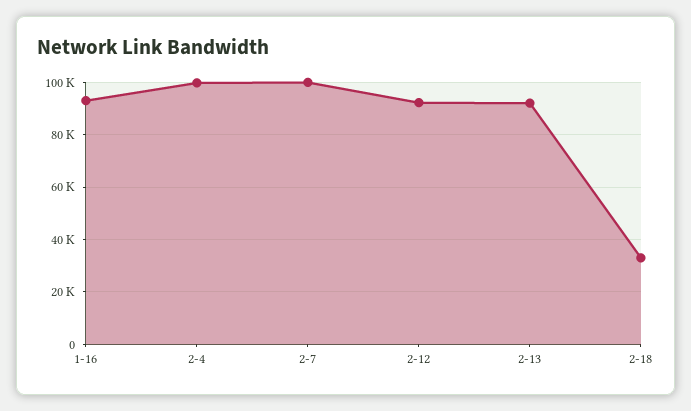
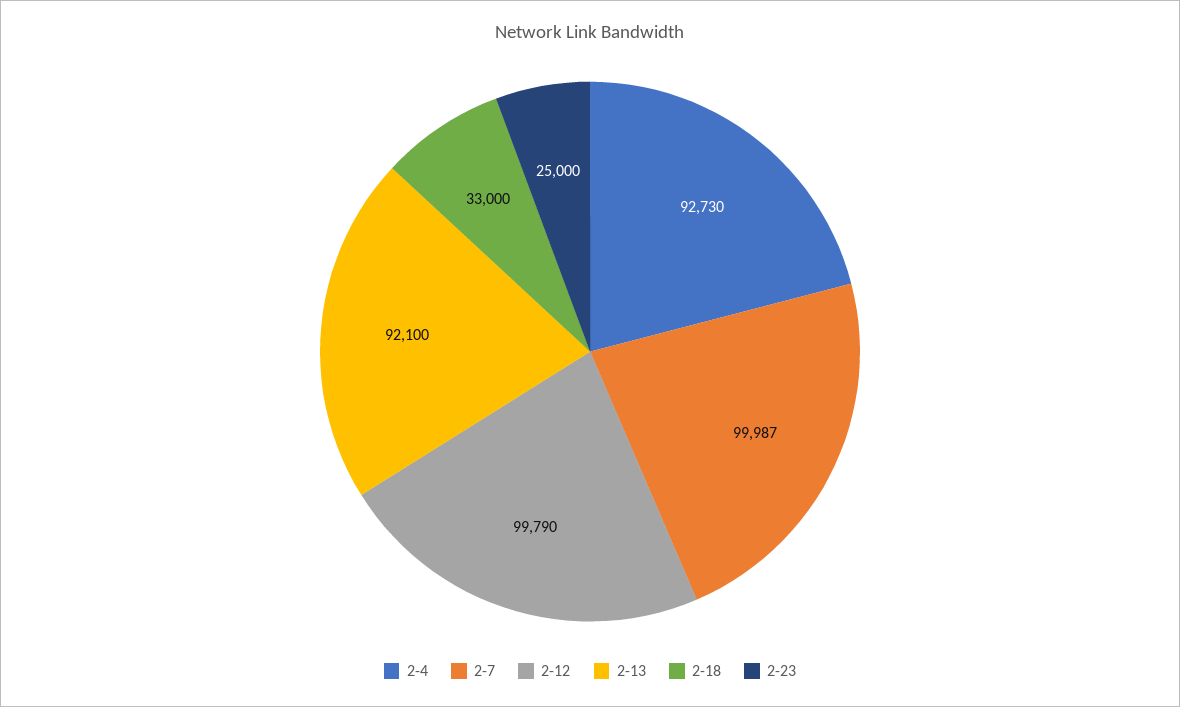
1-16: 92500 -> none
2-4: 100000 -> 92730
2-12: 92500 -> 99790
2-23: none -> 25000

